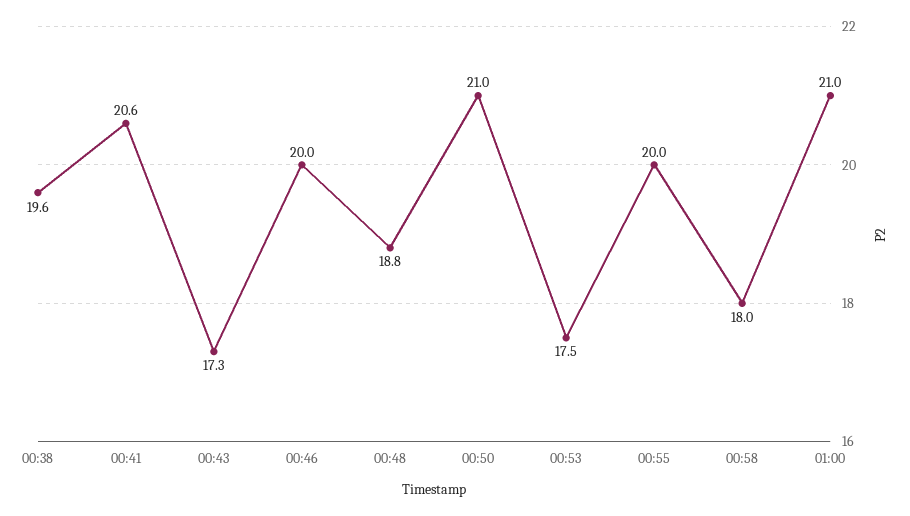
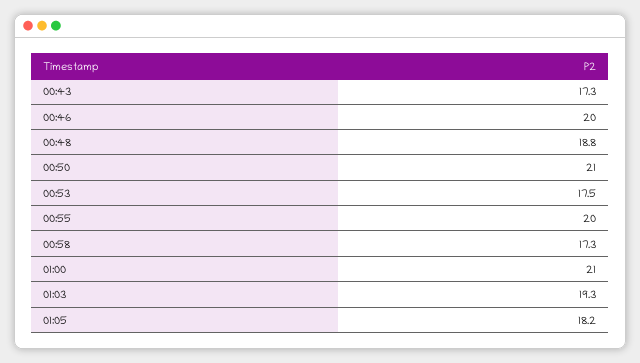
00:38: 19.6 -> none
00:41: 20.6 -> none
00:58: 18 -> 17.3
01:03: none -> 19.3
01:05: none -> 18.2

